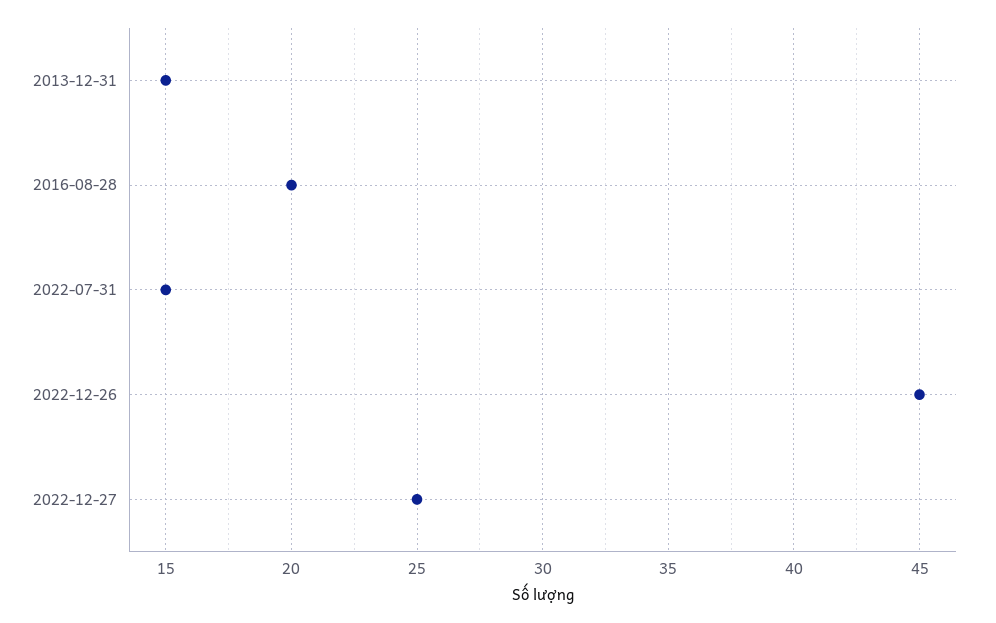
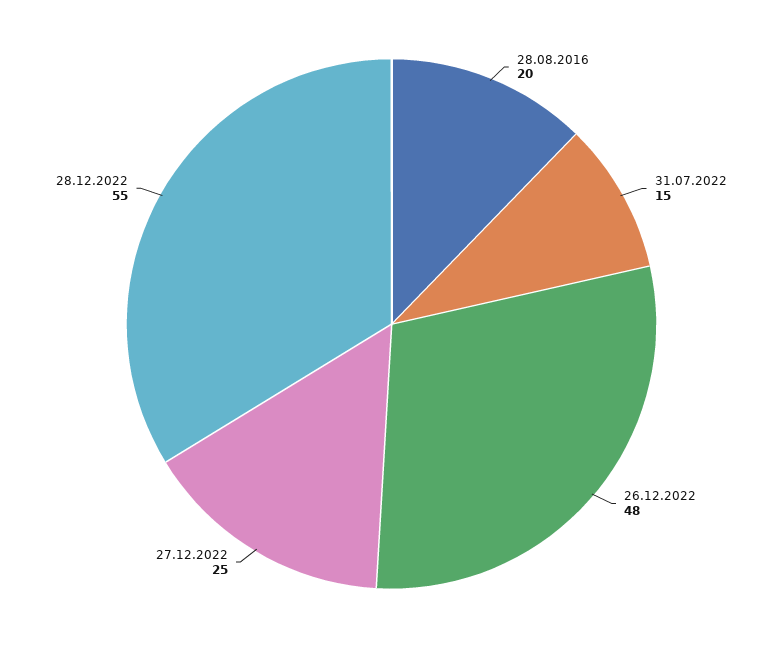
2013-12-31: 15 -> none
2022-12-26: 45 -> 48
28.12.2022: none -> 55

